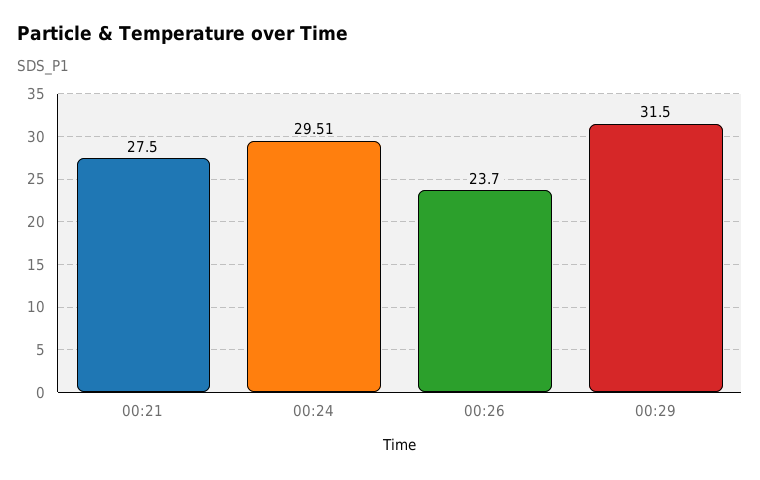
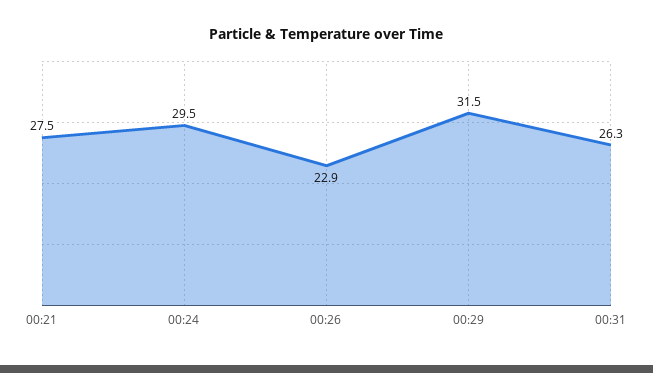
00:26: 23.7 -> 22.9
00:31: none -> 26.3

